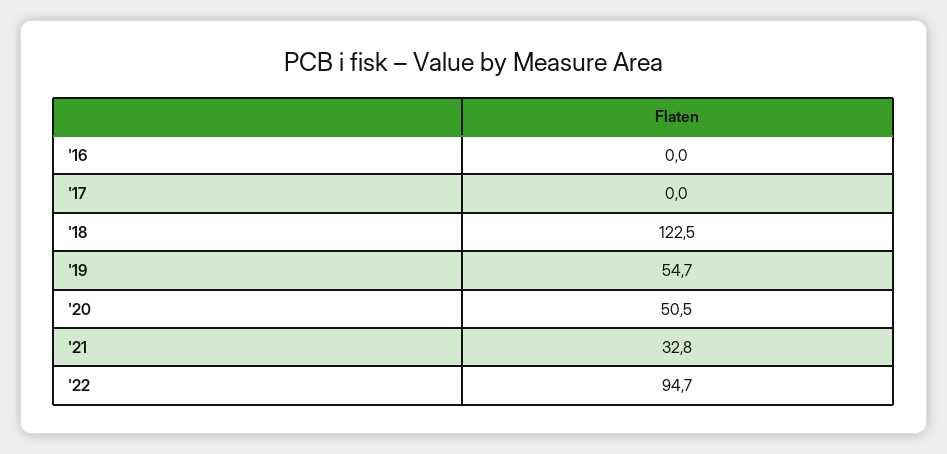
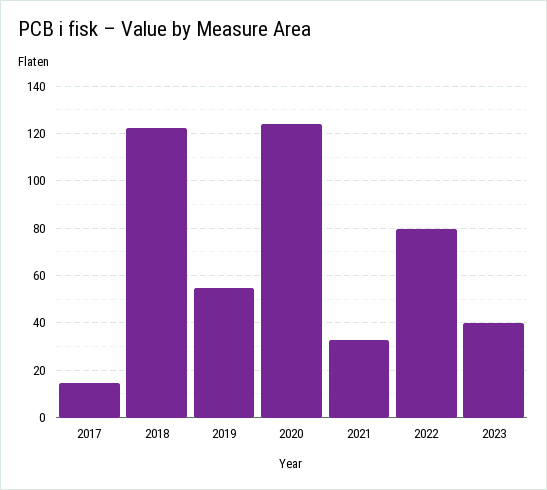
'16: 0 -> none
'17: 0 -> 15
'20: 50.5 -> 125
'22: 94.7 -> 80
2023: none -> 40

